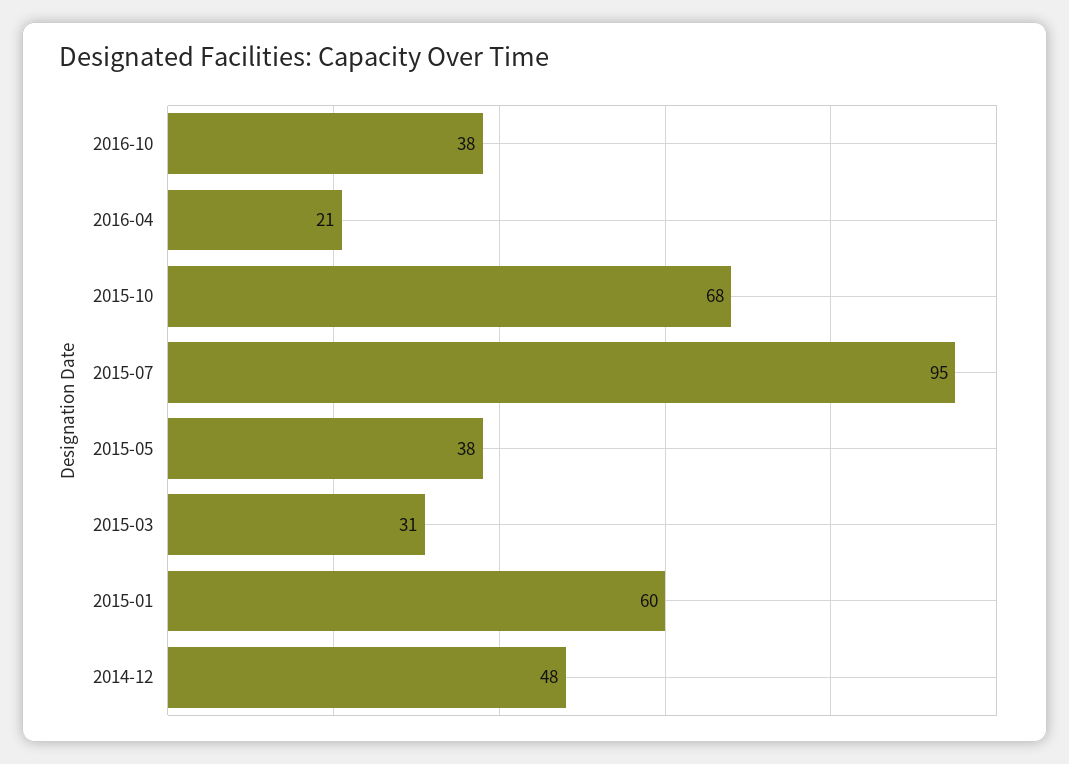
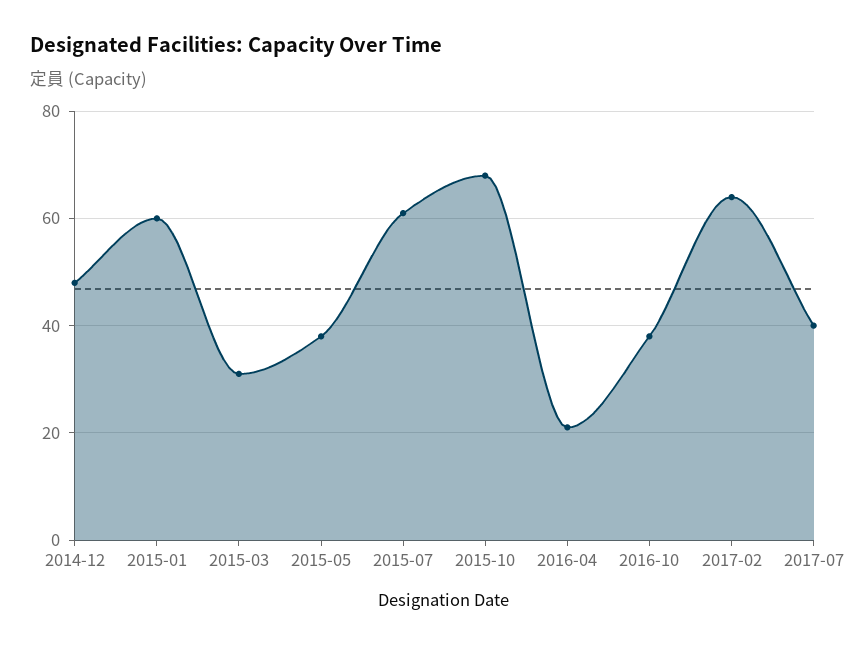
2015-07: 95 -> 60
2017-02: none -> 65
2017-07: none -> 40

